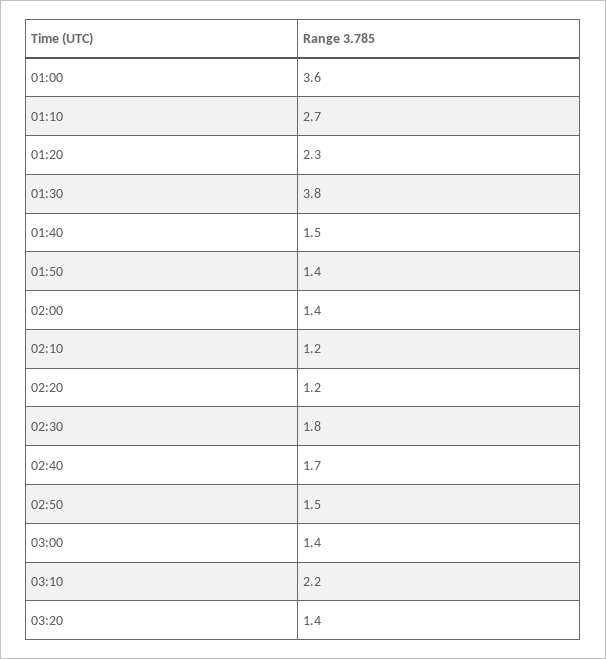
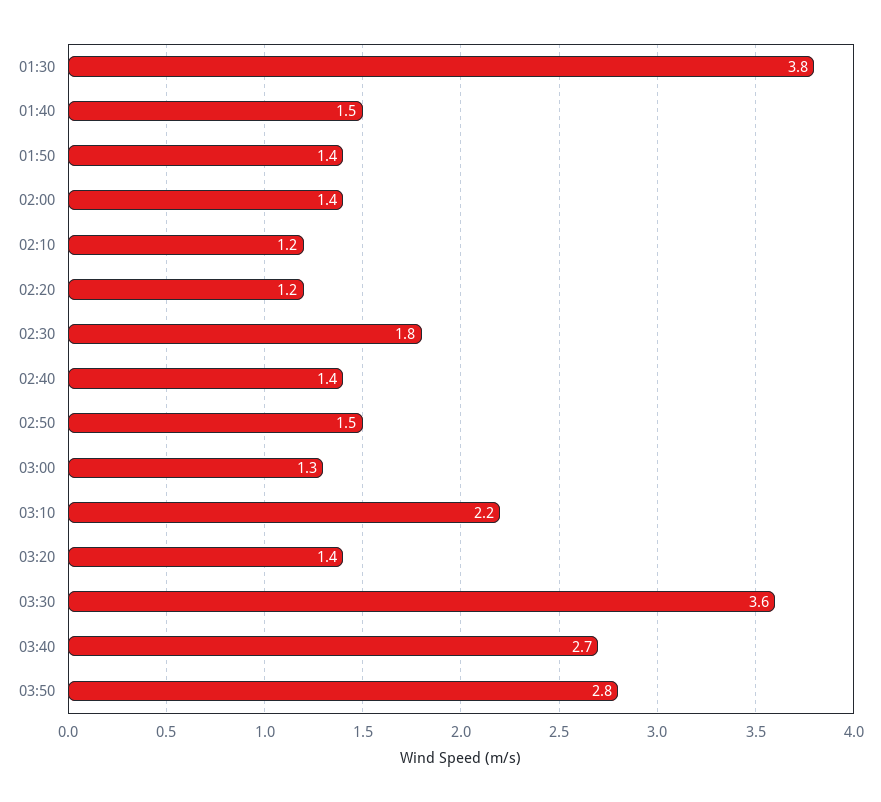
01:00: 3.6 -> none
01:10: 2.7 -> none
01:20: 2.3 -> none
02:40: 1.7 -> 1.4
03:00: 1.4 -> 1.3
03:30: none -> 3.6
03:40: none -> 2.7
03:50: none -> 2.8

